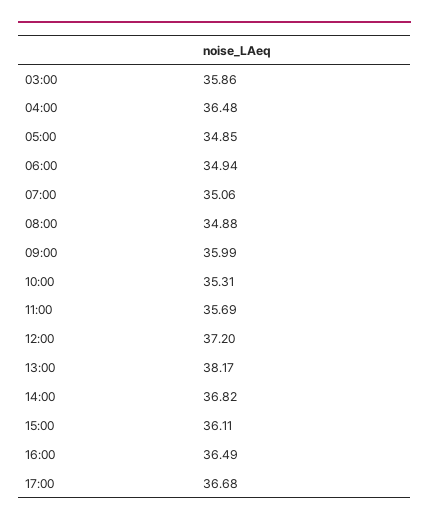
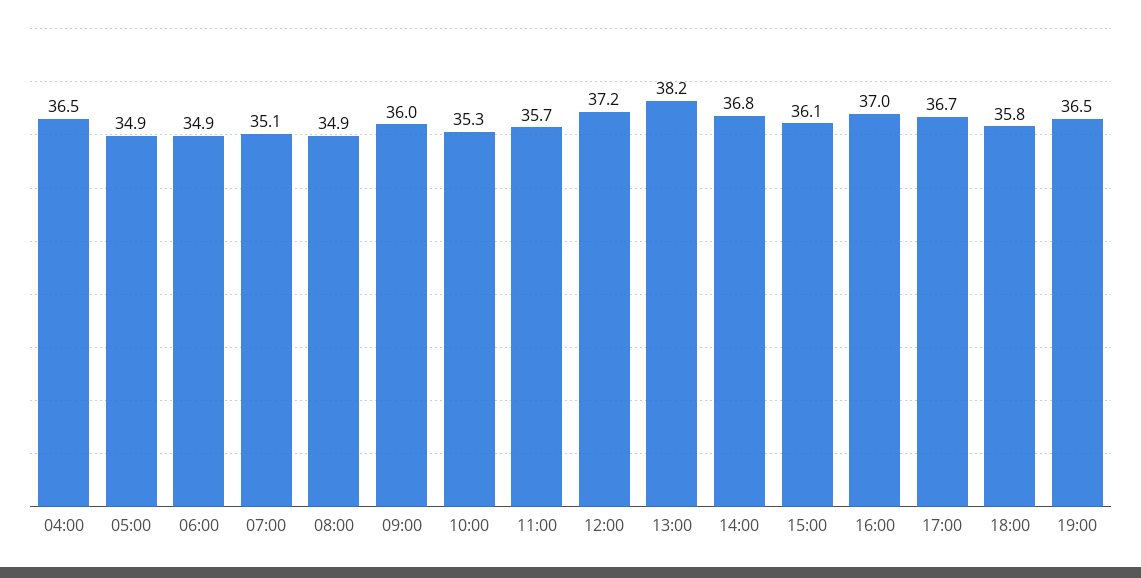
03:00: 35.86 -> none
16:00: 36.49 -> 37
18:00: none -> 35.8
19:00: none -> 36.5

